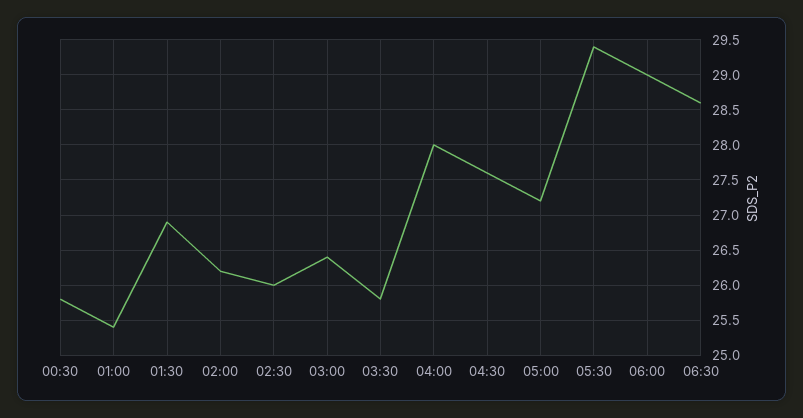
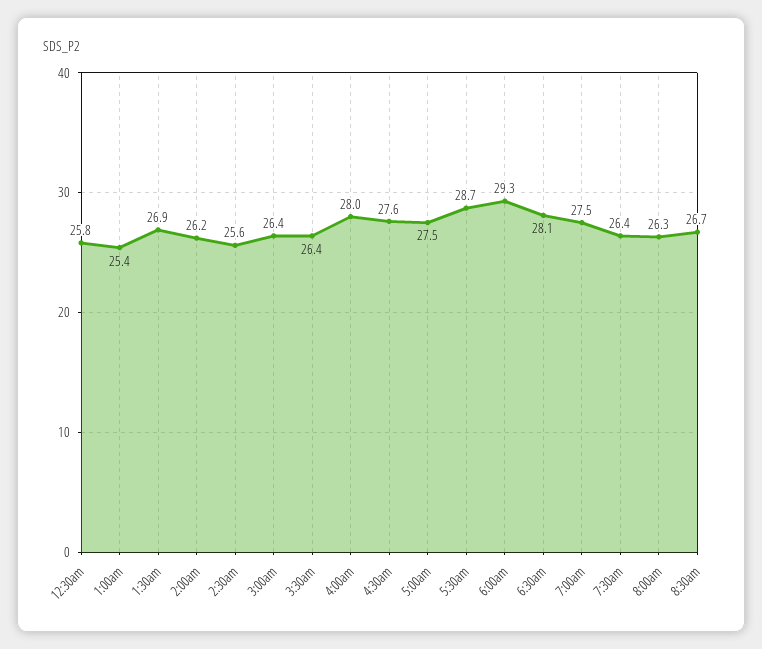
02:30: 26 -> 25.6
03:30: 25.8 -> 26.4
05:00: 27.2 -> 27.5
05:30: 29.4 -> 28.7
06:00: 29 -> 29.3
06:30: 28.6 -> 28.1
7:00am: none -> 27.5
7:30am: none -> 26.4
8:00am: none -> 26.3
8:30am: none -> 26.7

